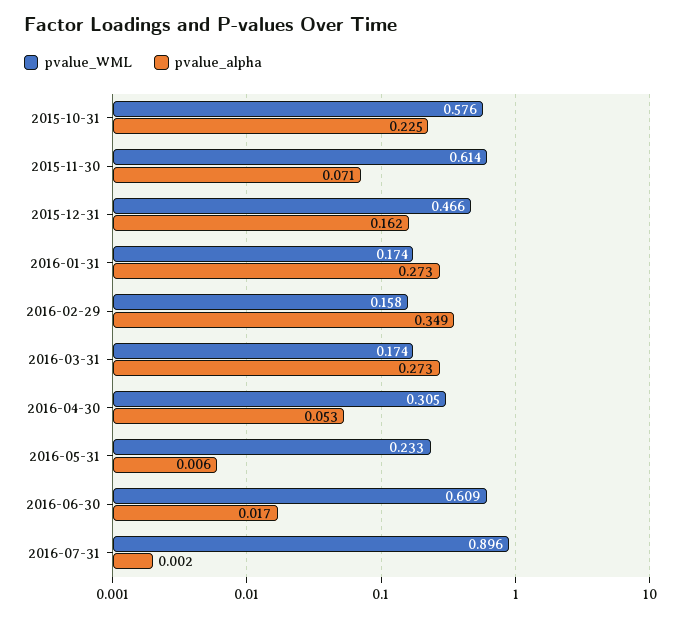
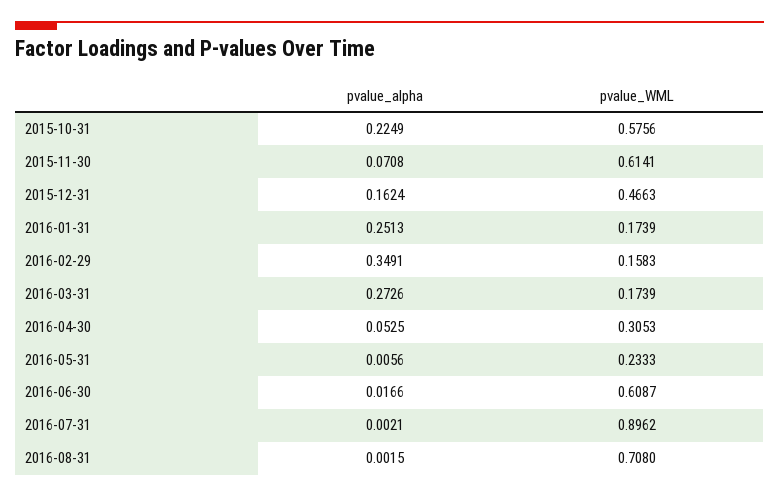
pvalue_alpha, 2016-01-31: 0.273 -> 0.2513
pvalue_alpha, 2016-08-31: none -> 0.0015
pvalue_WML, 2016-08-31: none -> 0.708

